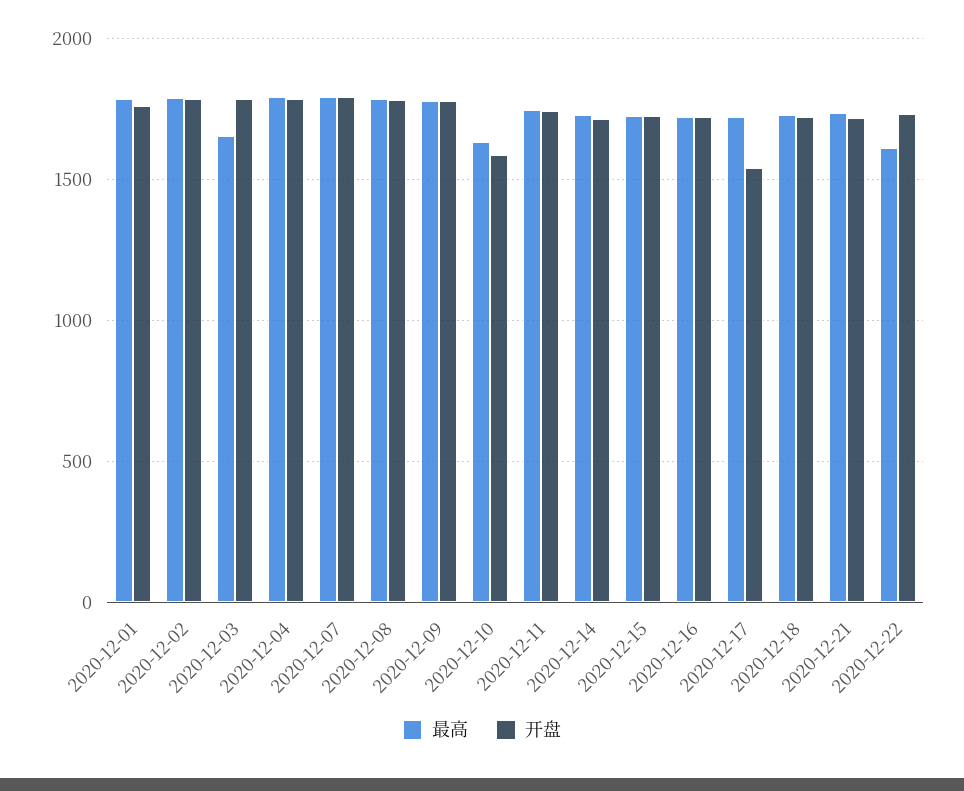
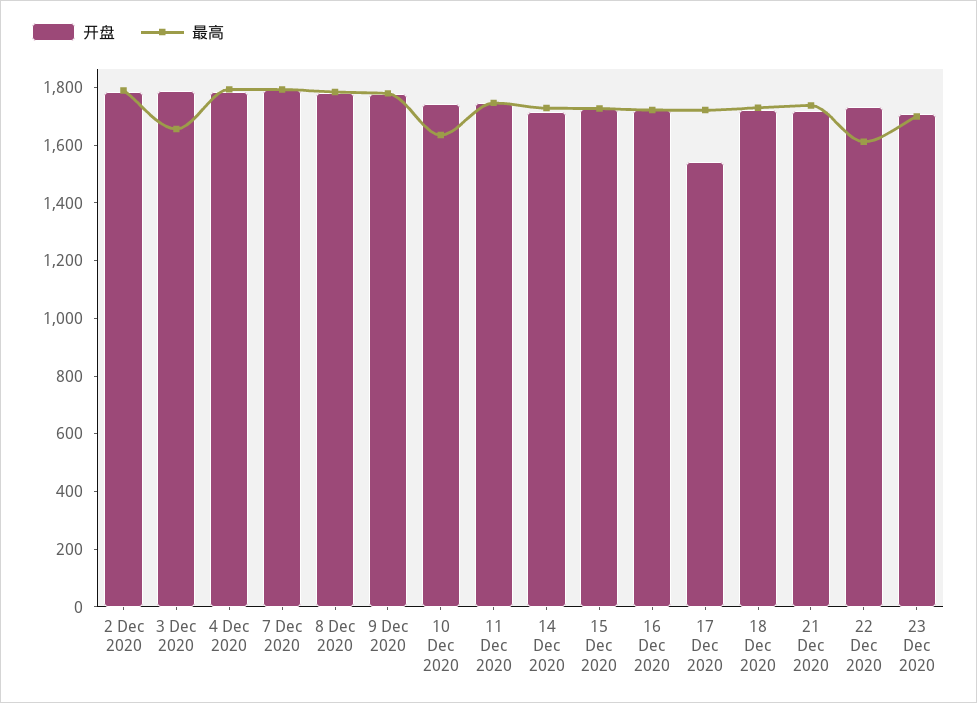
最高, 2020-12-01: 1800 -> none
开盘, 2020-12-01: 1750 -> none
开盘, 2020-12-10: 1600 -> 1750
开盘, 23 Dec 2020: none -> 1700
最高, 23 Dec 2020: none -> 1700

